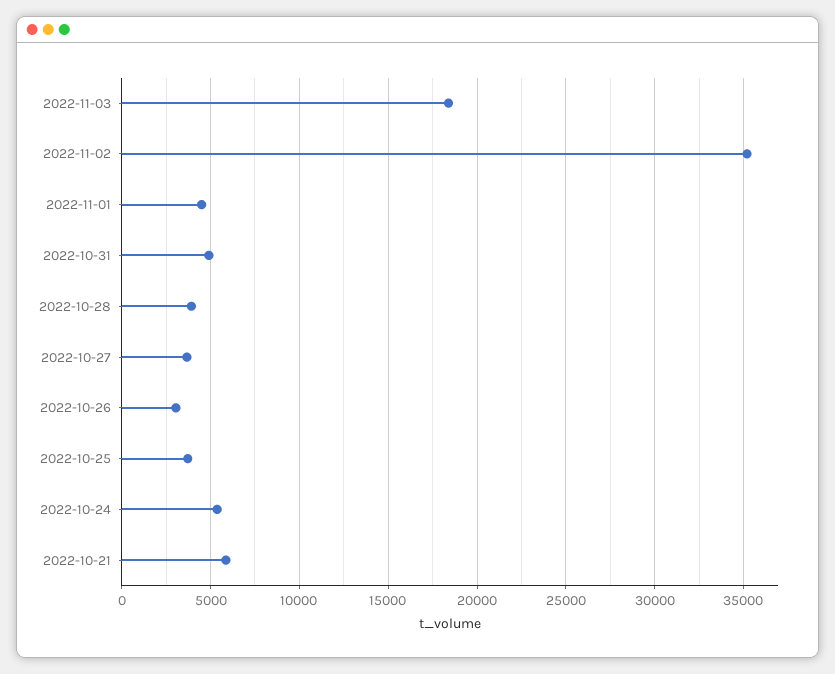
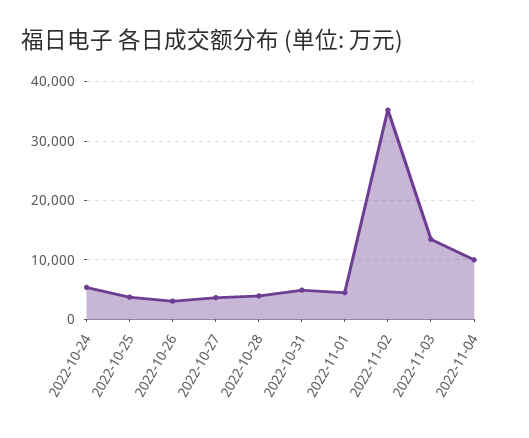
2022-11-03: 18500 -> 14000
2022-10-21: 6000 -> none
2022-11-04: none -> 10000

